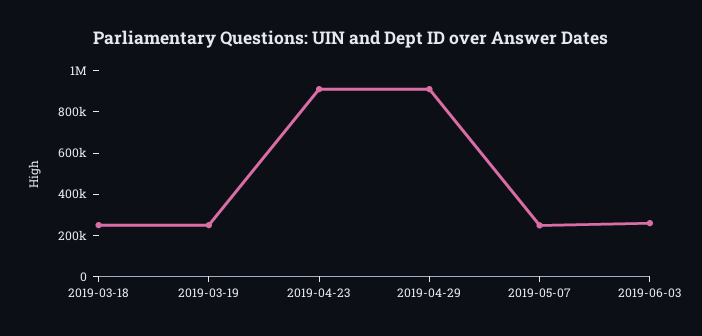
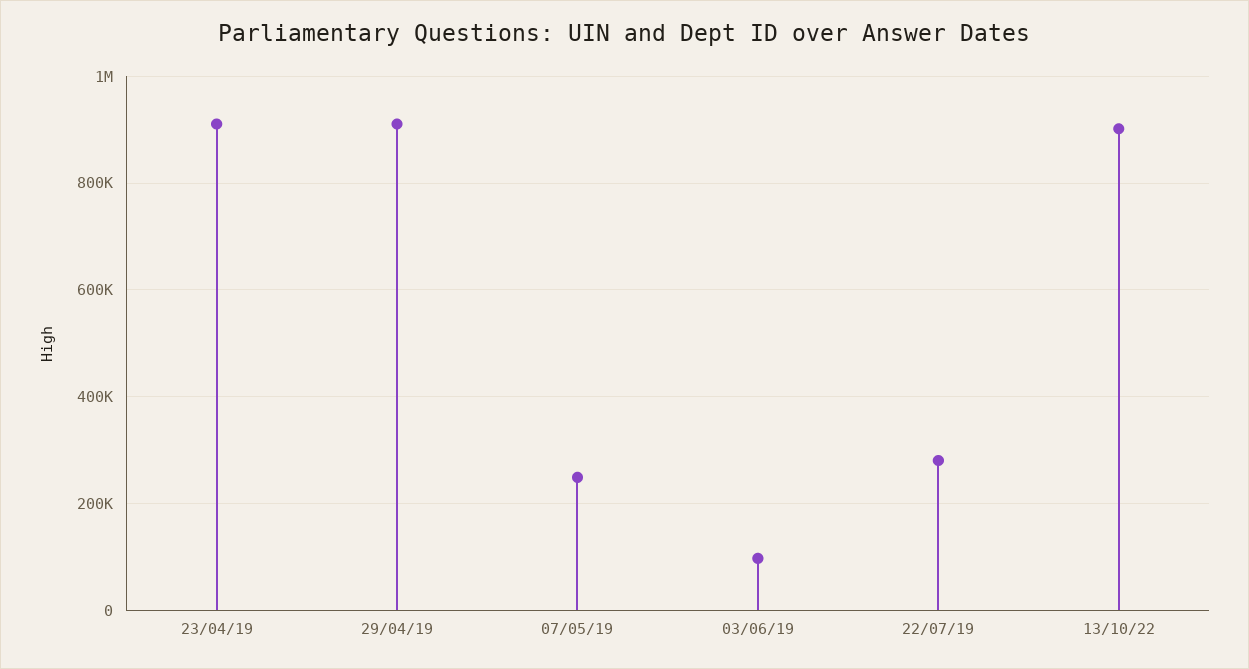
2019-03-18: 250000 -> none
2019-03-19: 250000 -> none
2019-06-03: 250000 -> 100000
22/07/19: none -> 280000
13/10/22: none -> 900000

